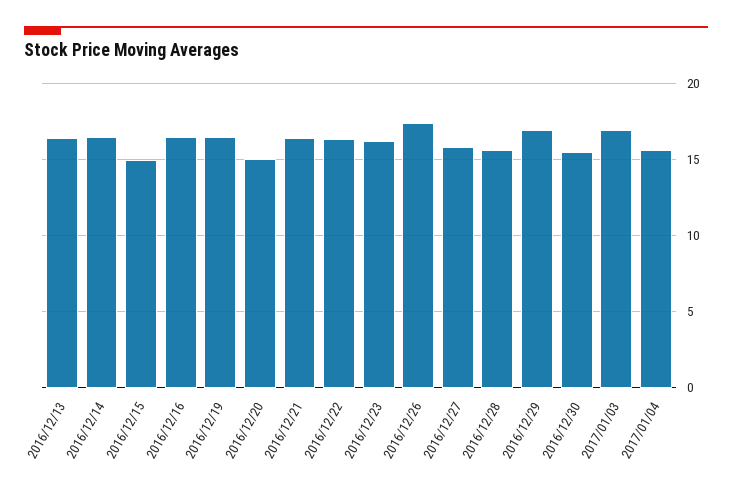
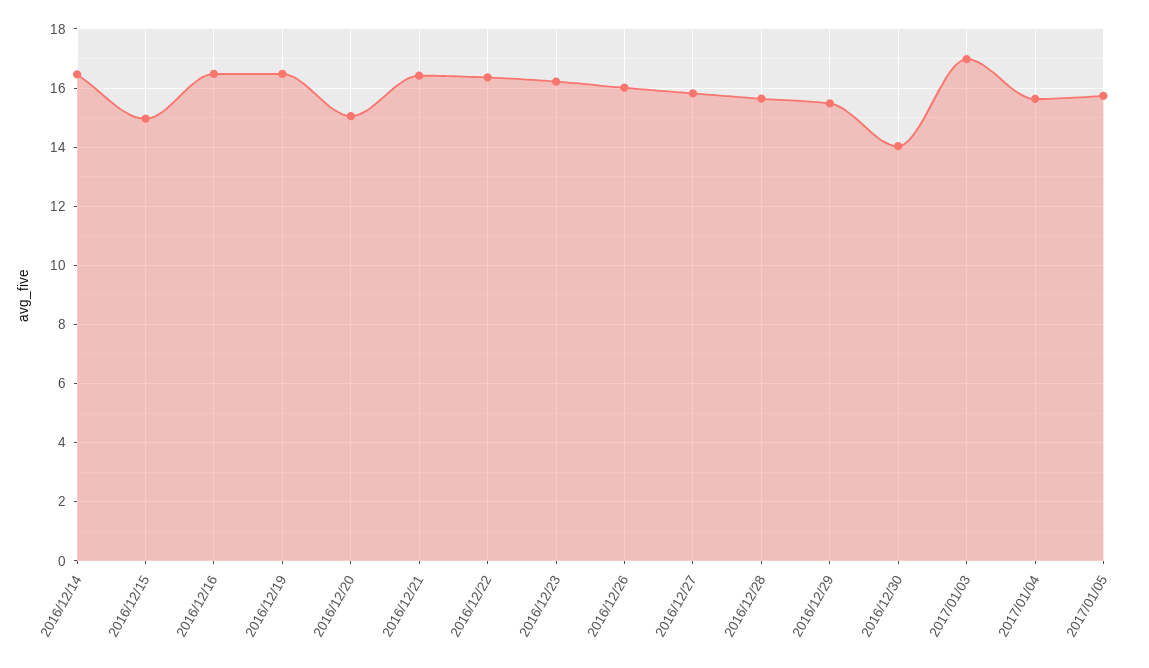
2016/12/13: 16.5 -> none
2016/12/26: 17.5 -> 16
2016/12/29: 17 -> 15.5
2016/12/30: 15.5 -> 14
2017/01/05: none -> 15.75

